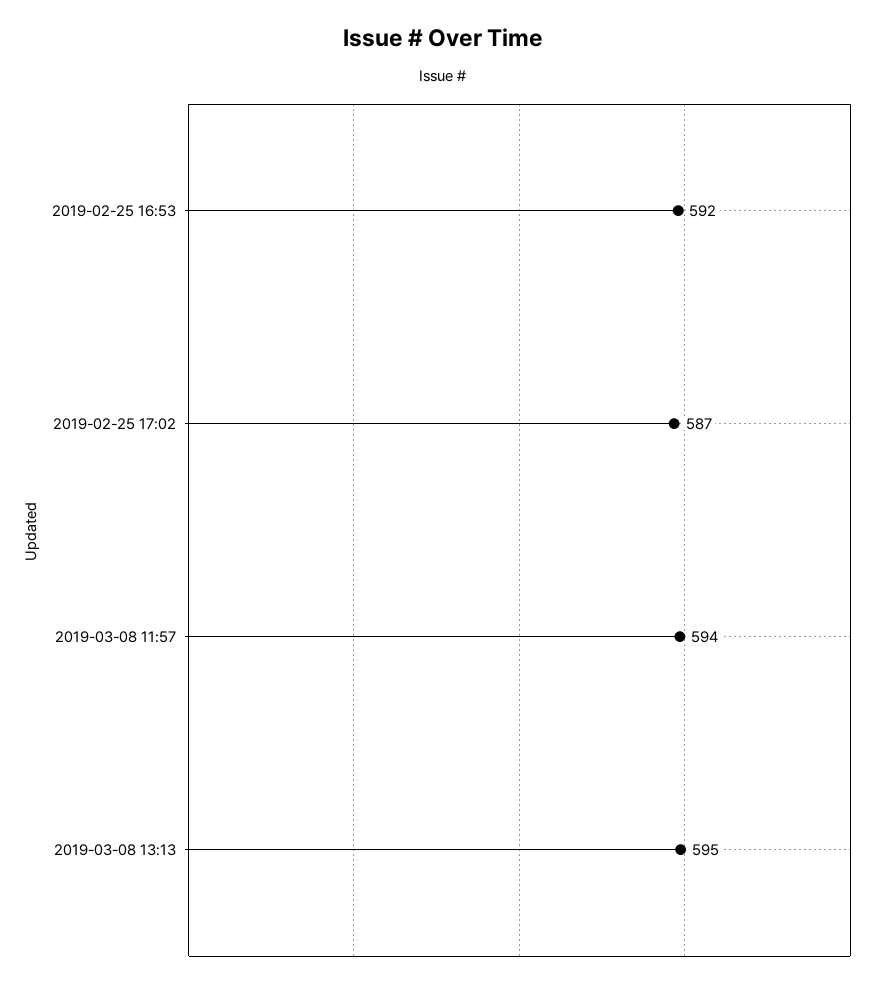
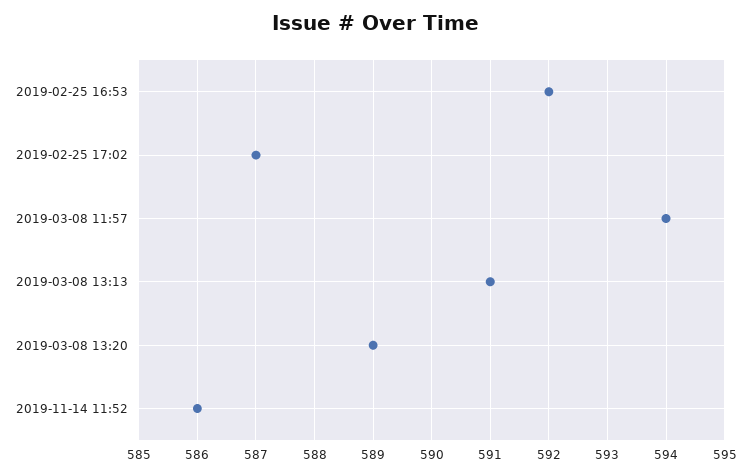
2019-03-08 13:13: 595 -> 591
2019-03-08 13:20: none -> 589
2019-11-14 11:52: none -> 586

